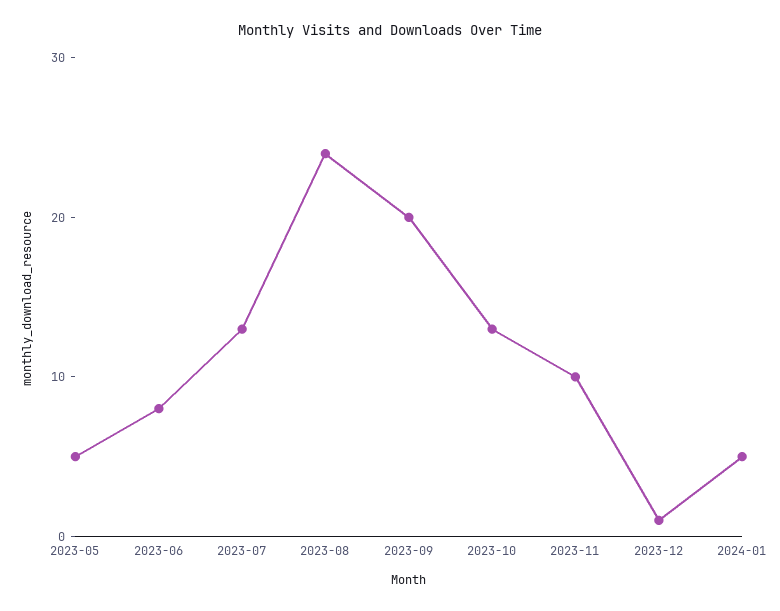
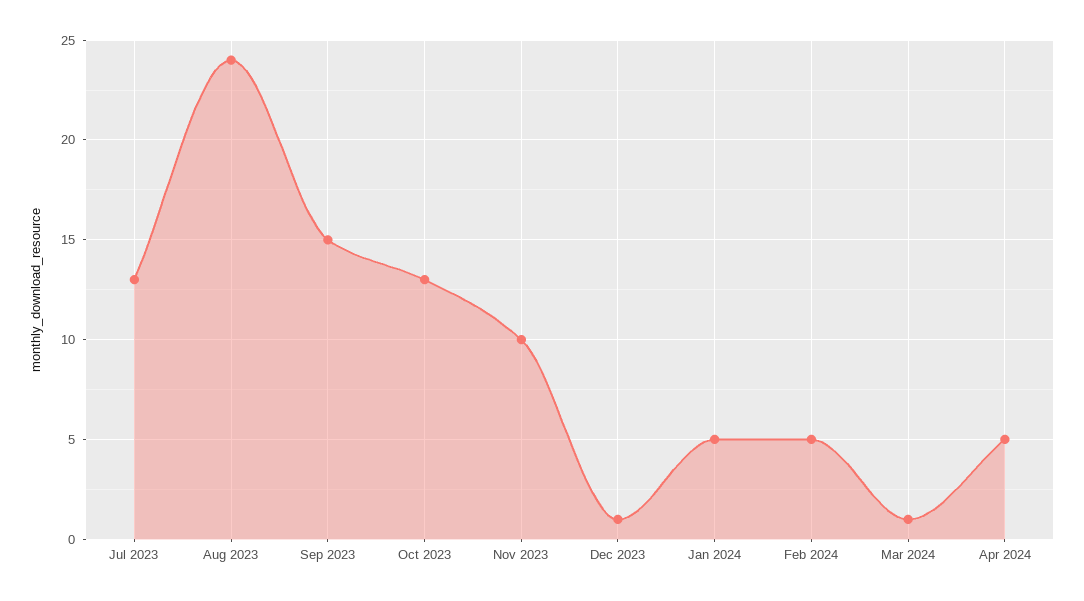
2023-05: 5 -> none
2023-06: 8 -> none
2023-09: 20 -> 15
Feb 2024: none -> 5
Mar 2024: none -> 1
Apr 2024: none -> 5

